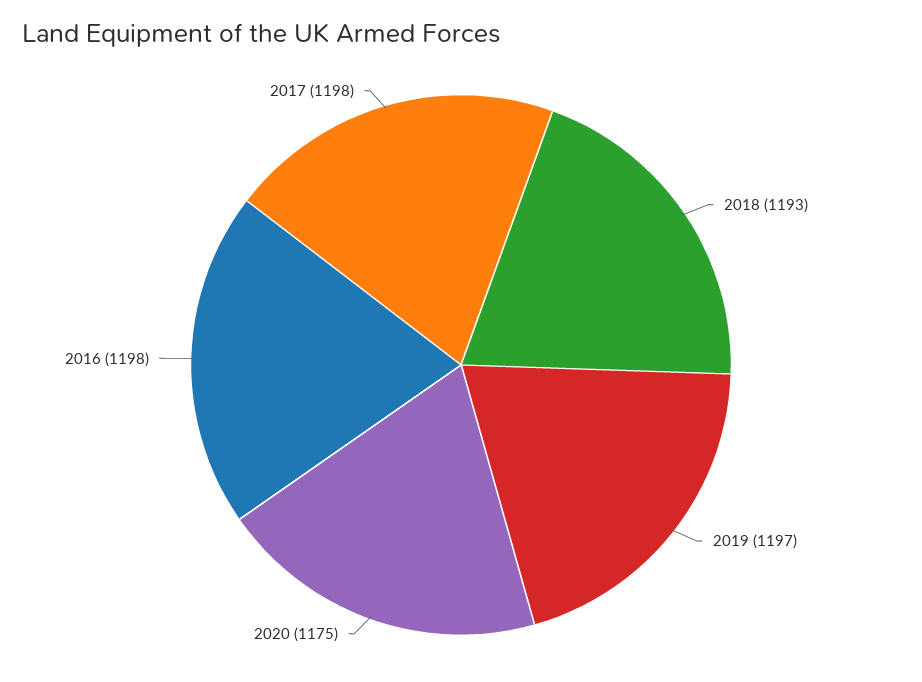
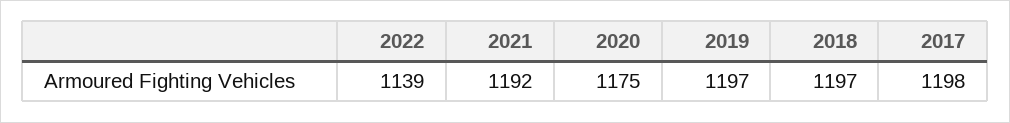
2018: 1193 -> 1197
2016: 1198 -> none
2022: none -> 1139
2021: none -> 1192

